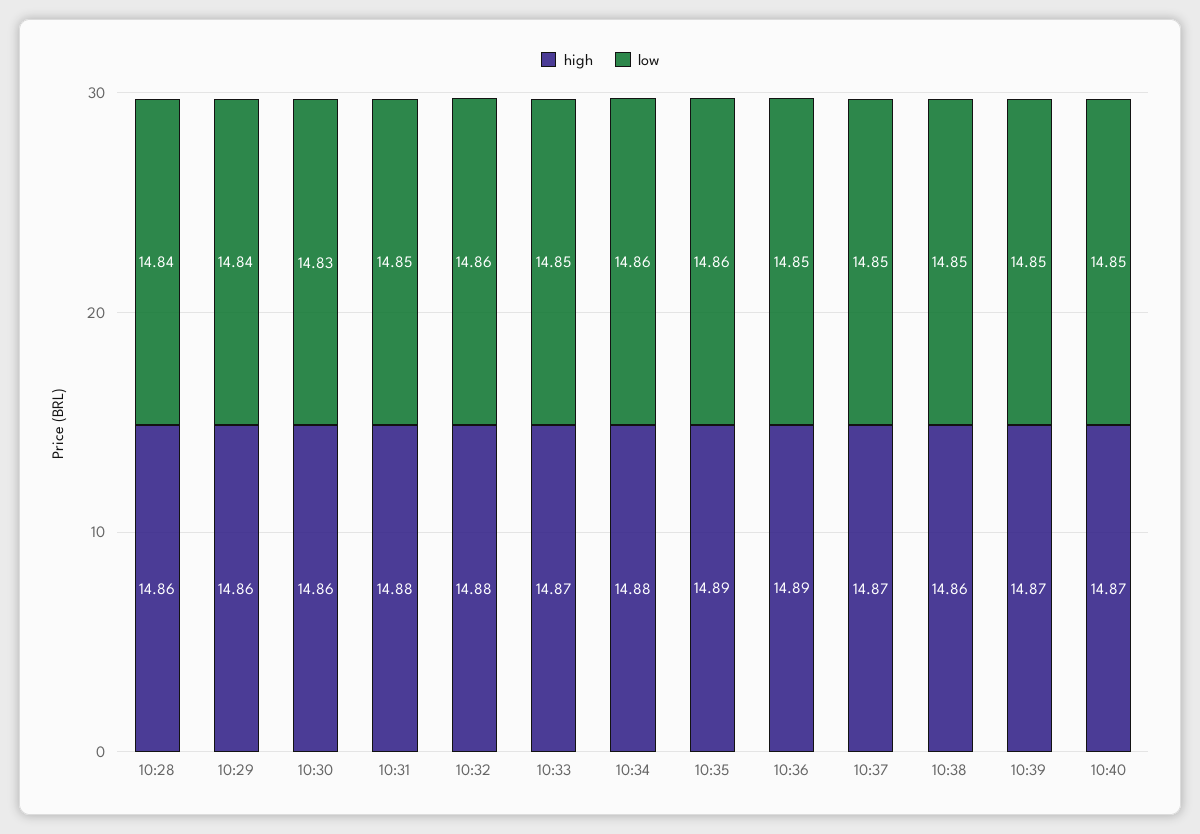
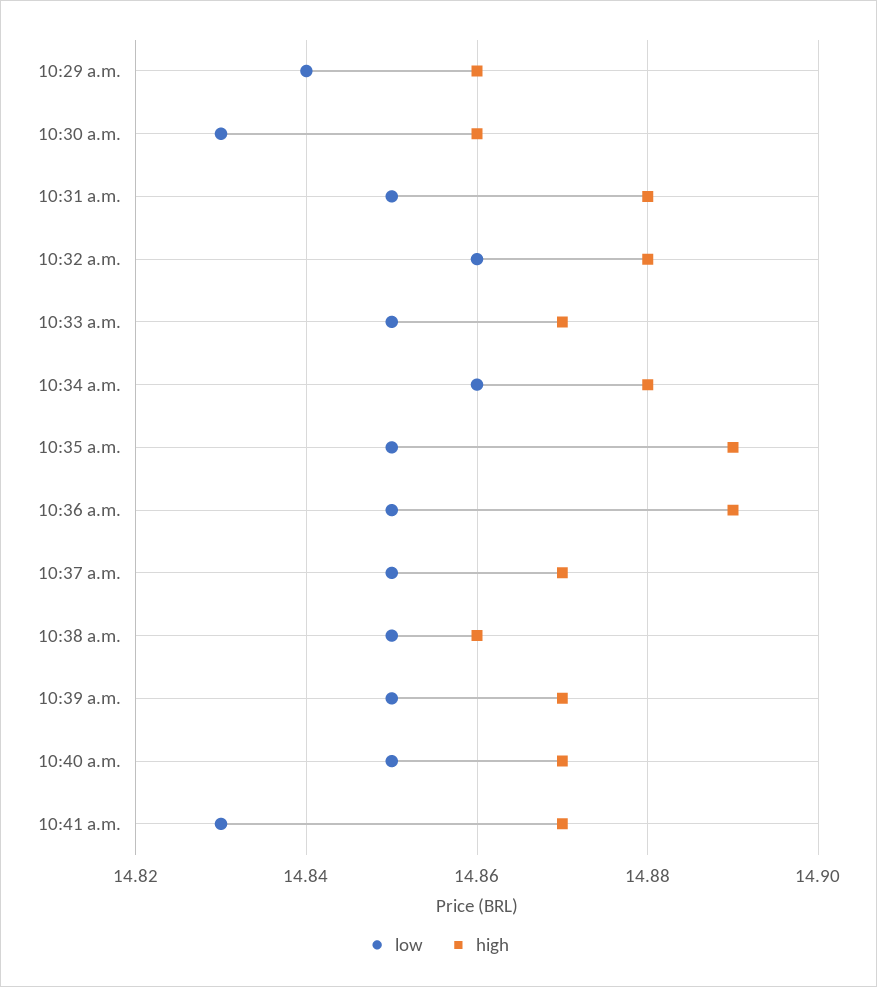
high, 10:28: 14.86 -> none
low, 10:28: 14.84 -> none
low, 10:35: 14.86 -> 14.85
low, 10:41 a.m.: none -> 14.83
high, 10:41 a.m.: none -> 14.87

